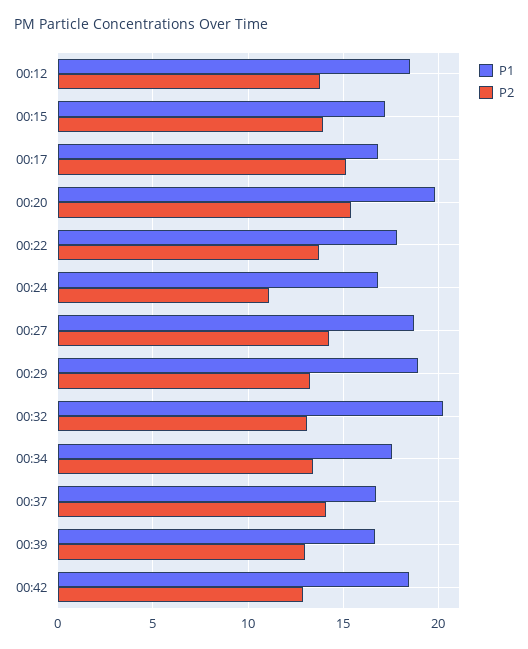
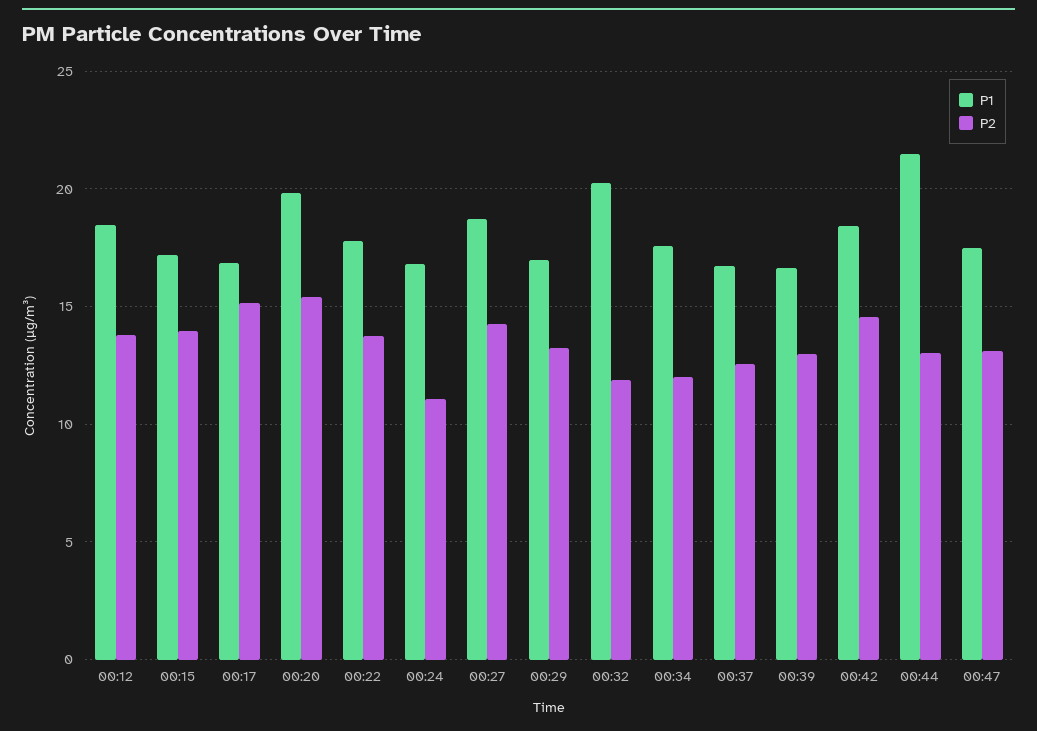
P1, 00:29: 19 -> 17
P2, 00:32: 13 -> 12
P2, 00:34: 13.5 -> 12
P2, 00:37: 14 -> 12.5
P2, 00:42: 13 -> 14.5
P1, 00:44: none -> 21.5
P2, 00:44: none -> 13
P1, 00:47: none -> 17.5
P2, 00:47: none -> 13

